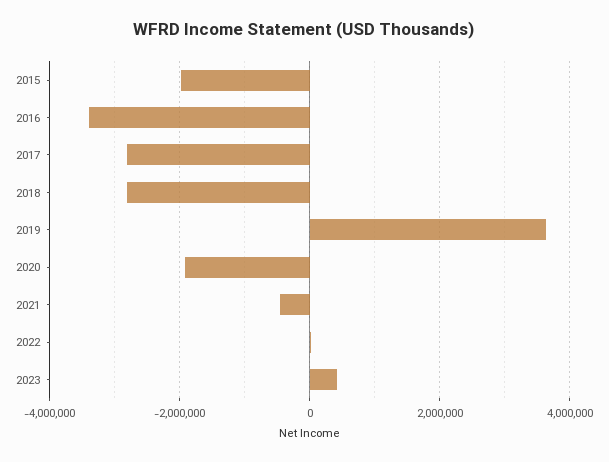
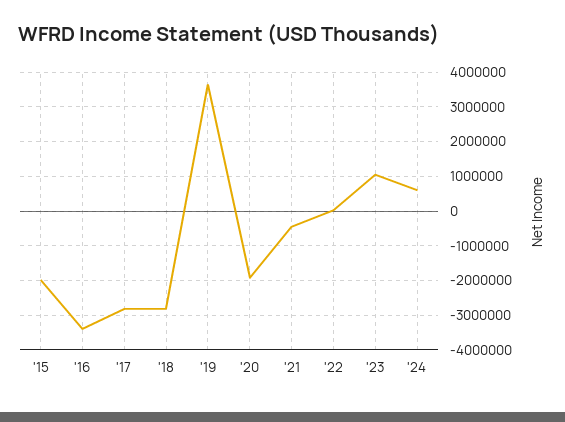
2023: 400000 -> 1000000
'24: none -> 600000

